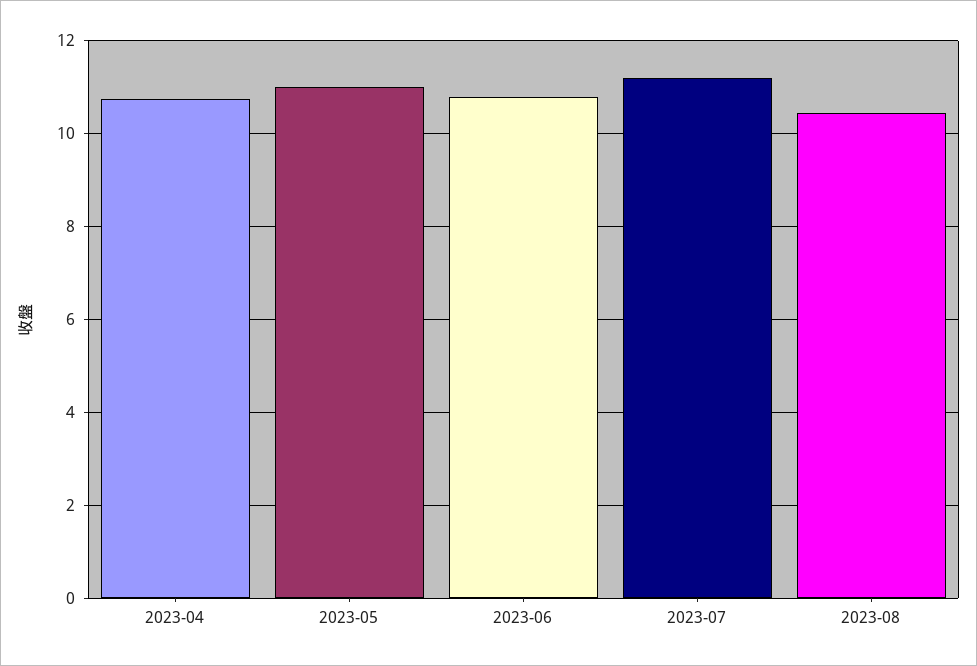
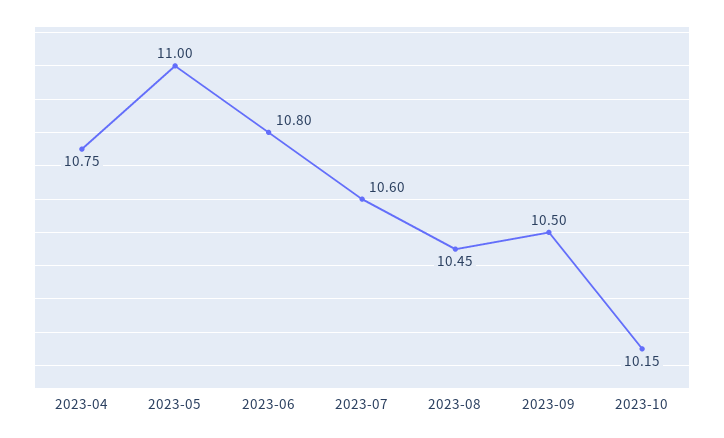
2023-07: 11.2 -> 10.6
2023-09: none -> 10.5
2023-10: none -> 10.15

